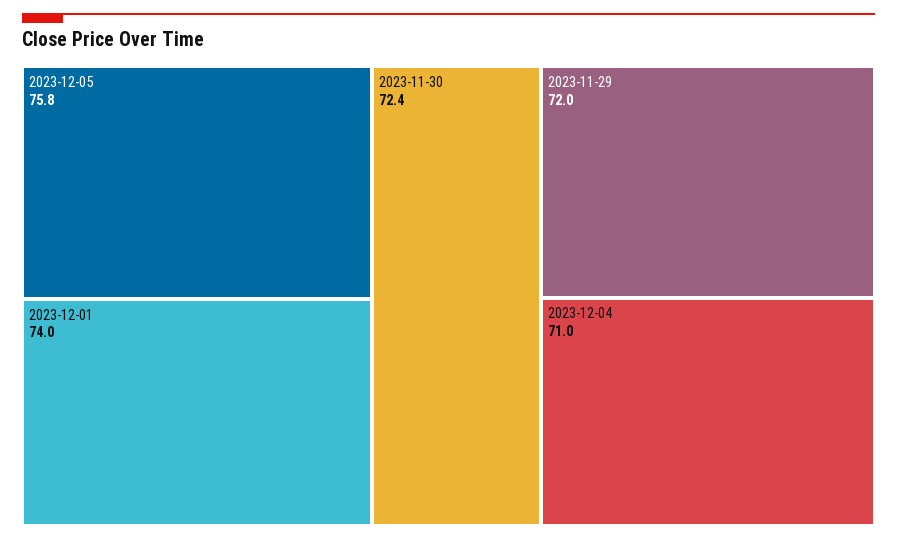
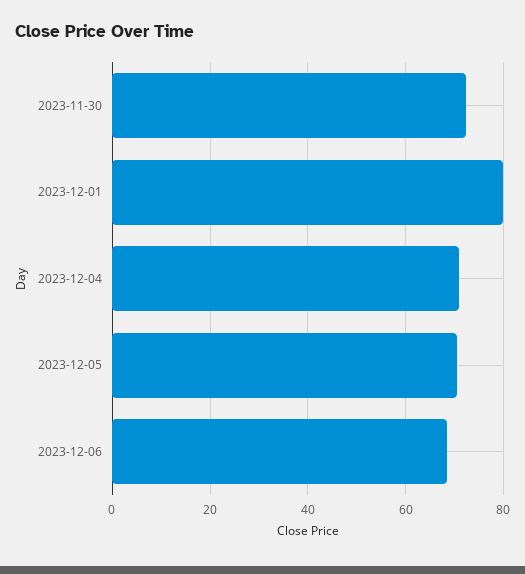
2023-12-05: 75.8 -> 70
2023-12-01: 74 -> 80
2023-11-29: 72 -> none
2023-12-06: none -> 68

